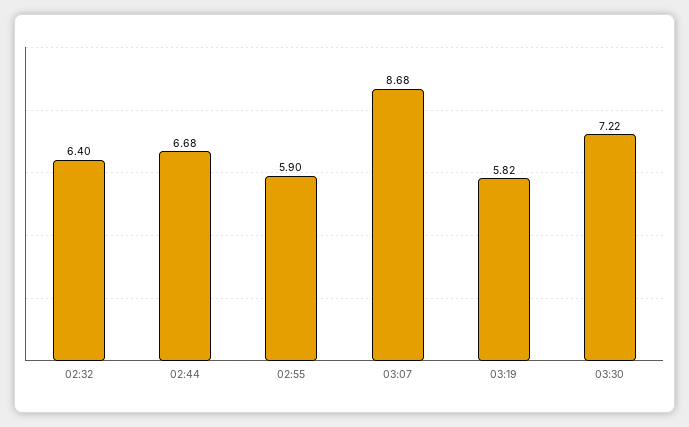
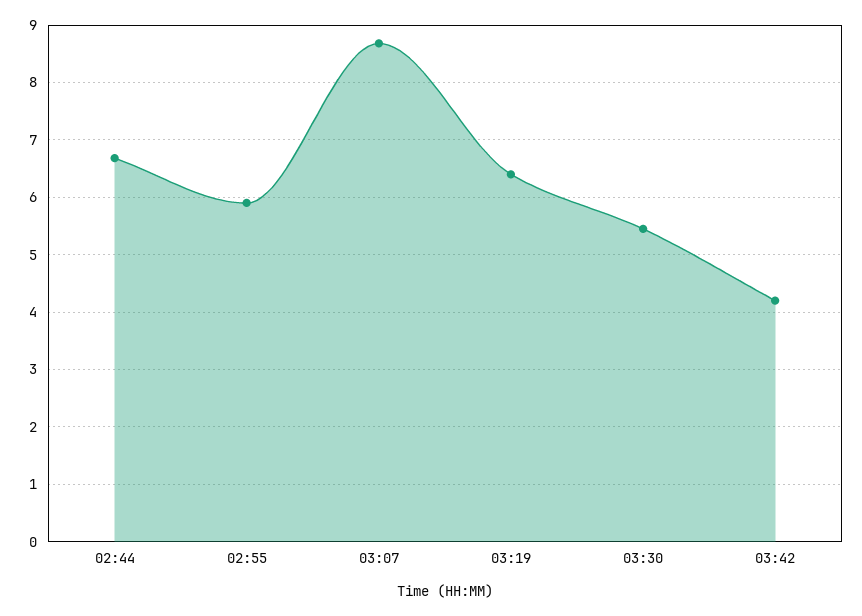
02:32: 6.4 -> none
03:19: 5.82 -> 6.4
03:30: 7.22 -> 5.4
03:42: none -> 4.2

